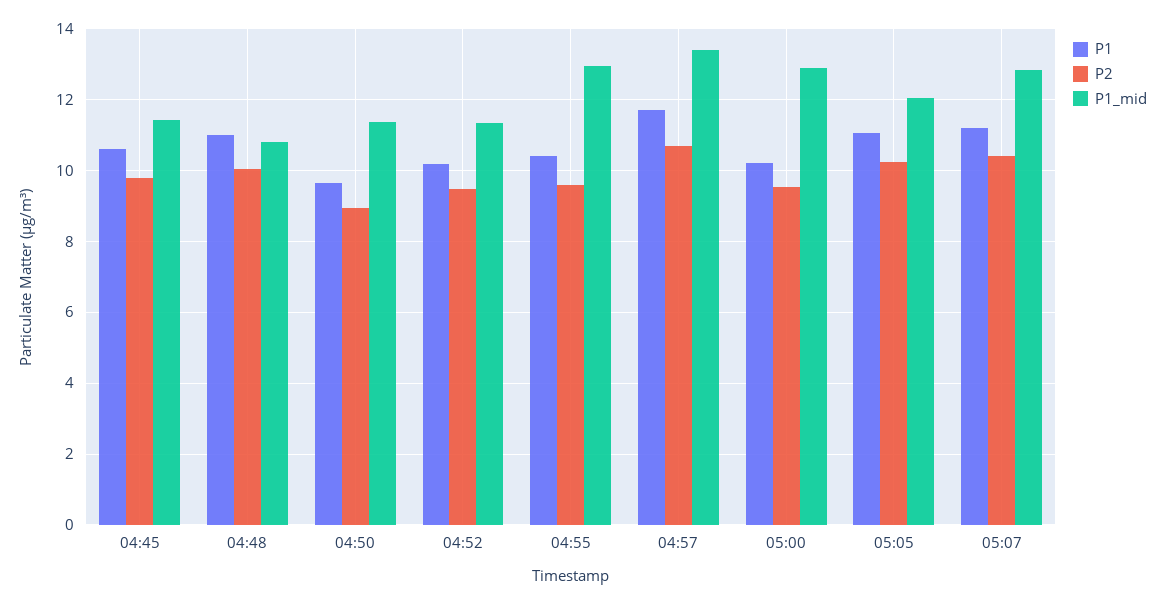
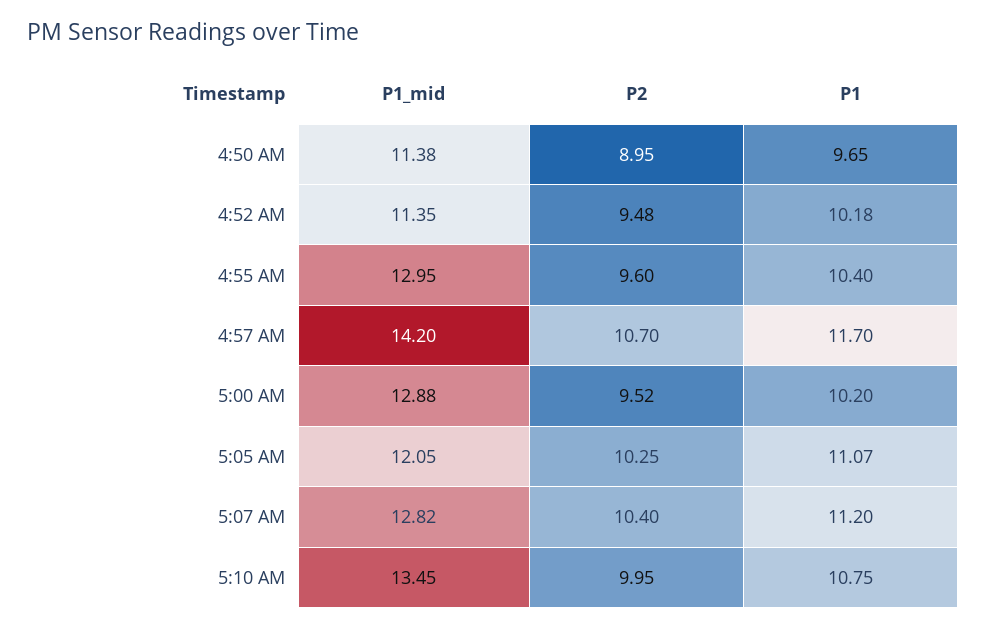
P1, 04:45: 10.6 -> none
P2, 04:45: 9.8 -> none
P1_mid, 04:45: 11.4 -> none
P1, 04:48: 11 -> none
P2, 04:48: 10 -> none
P1_mid, 04:48: 10.8 -> none
P1_mid, 04:57: 13.4 -> 14.2
P1_mid, 5:10 AM: none -> 13.45
P2, 5:10 AM: none -> 9.95
P1, 5:10 AM: none -> 10.75

